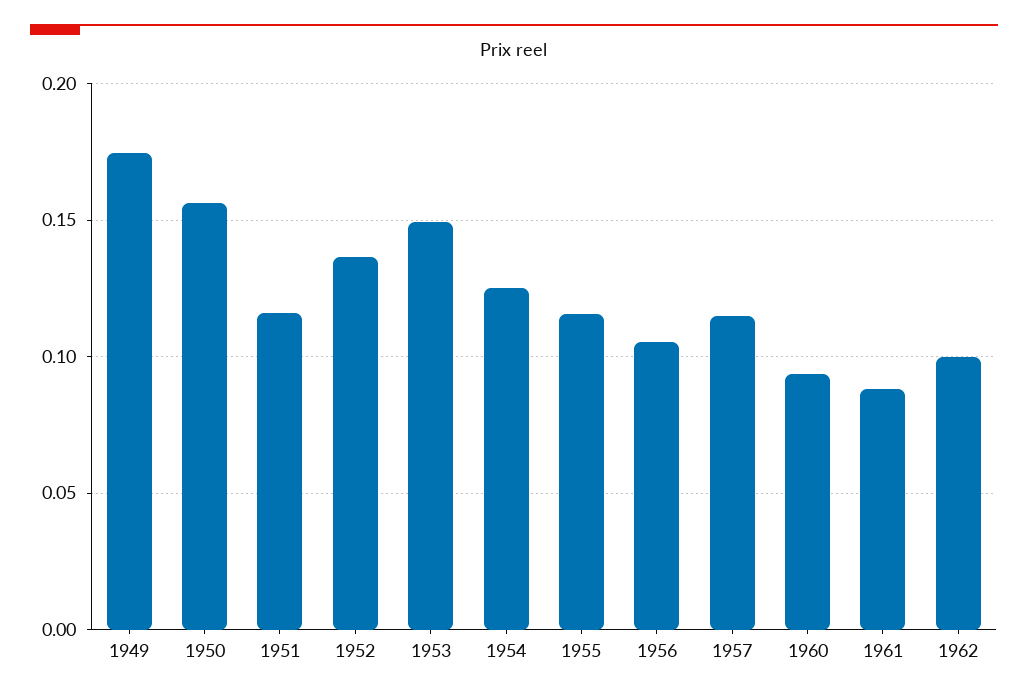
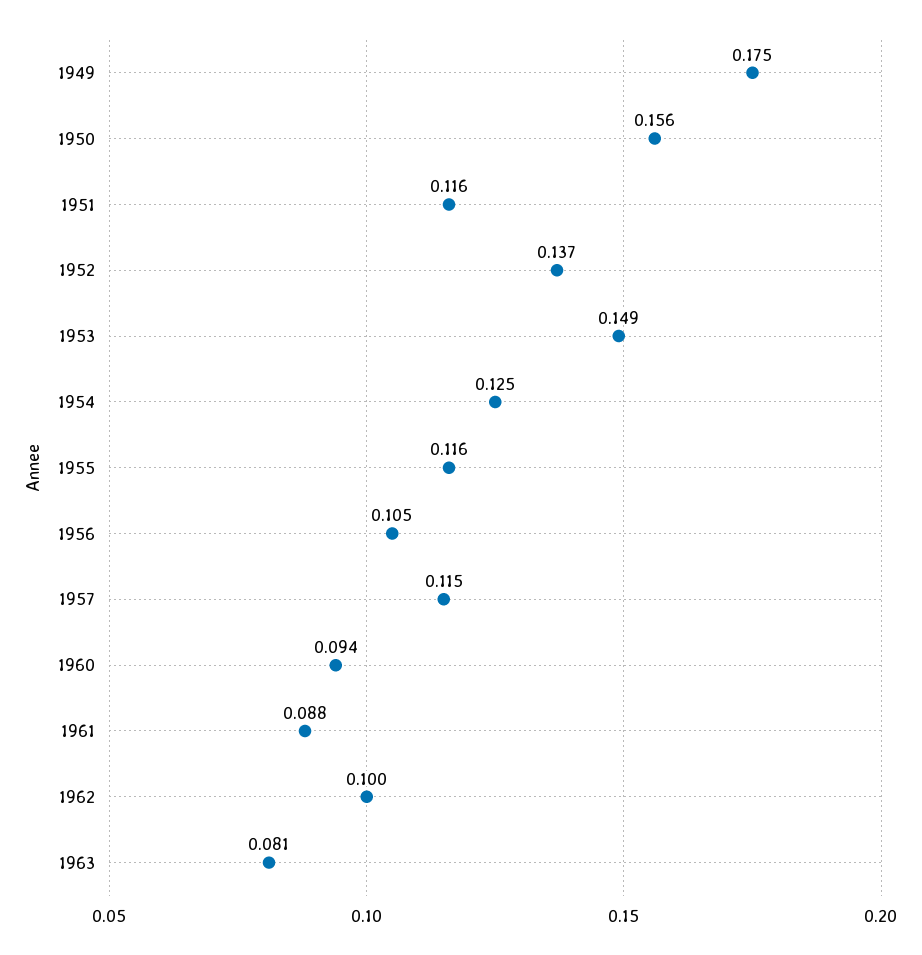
1963: none -> 0.081

